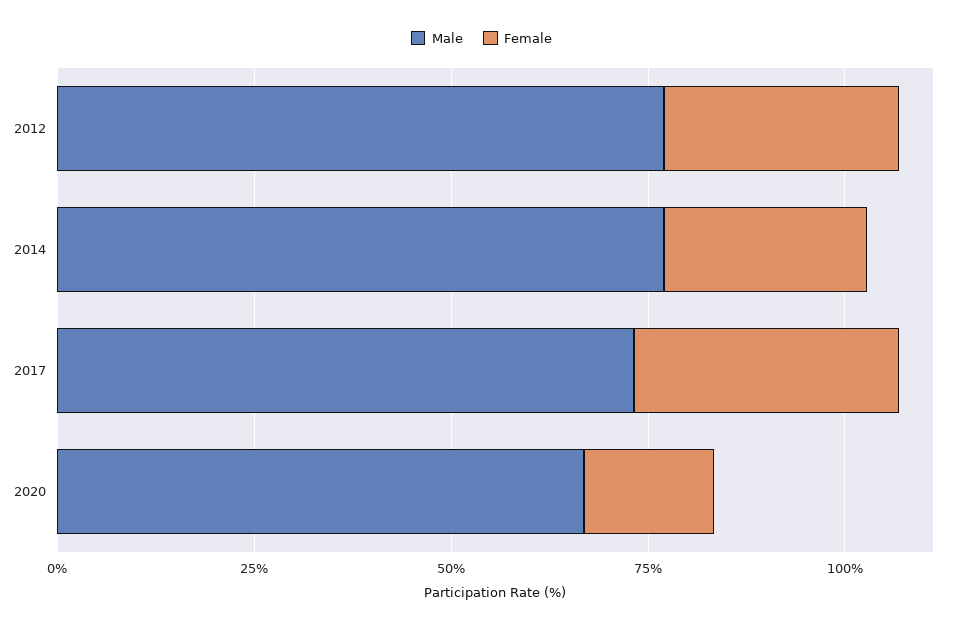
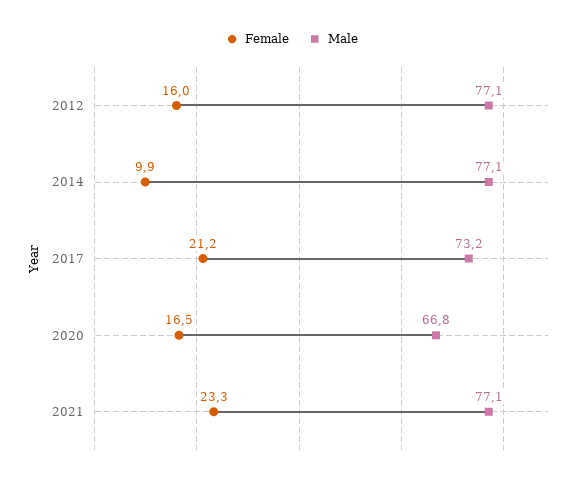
Female, 2012: 30 -> 16
Female, 2014: 25 -> 9.9
Female, 2017: 35 -> 21.2
Female, 2021: none -> 23.3
Male, 2021: none -> 77.1

